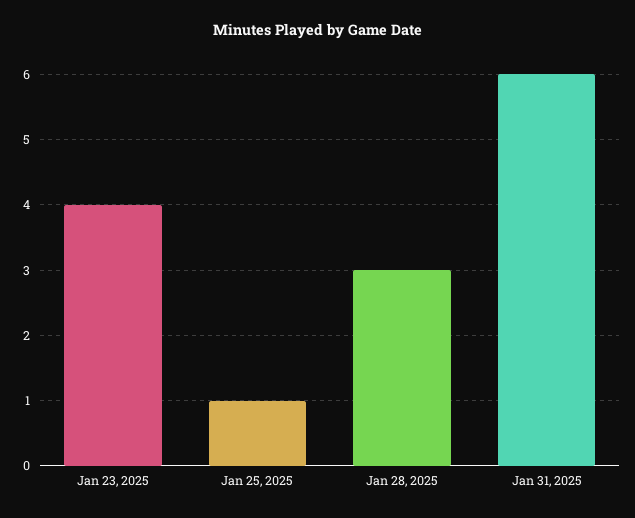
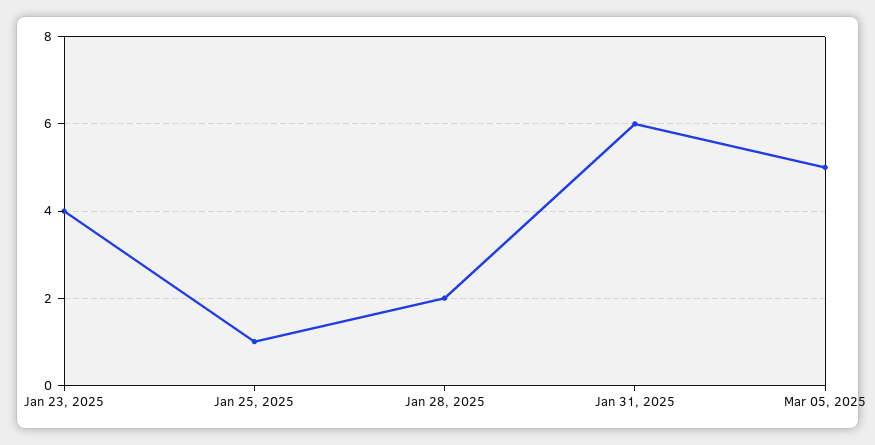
Jan 28, 2025: 3 -> 2
Mar 05, 2025: none -> 5

